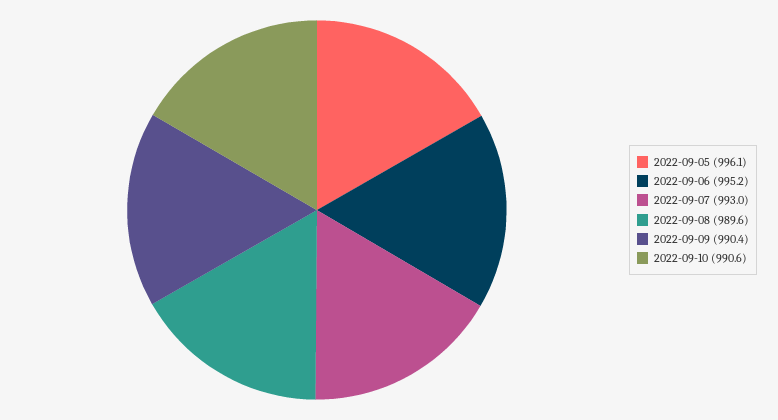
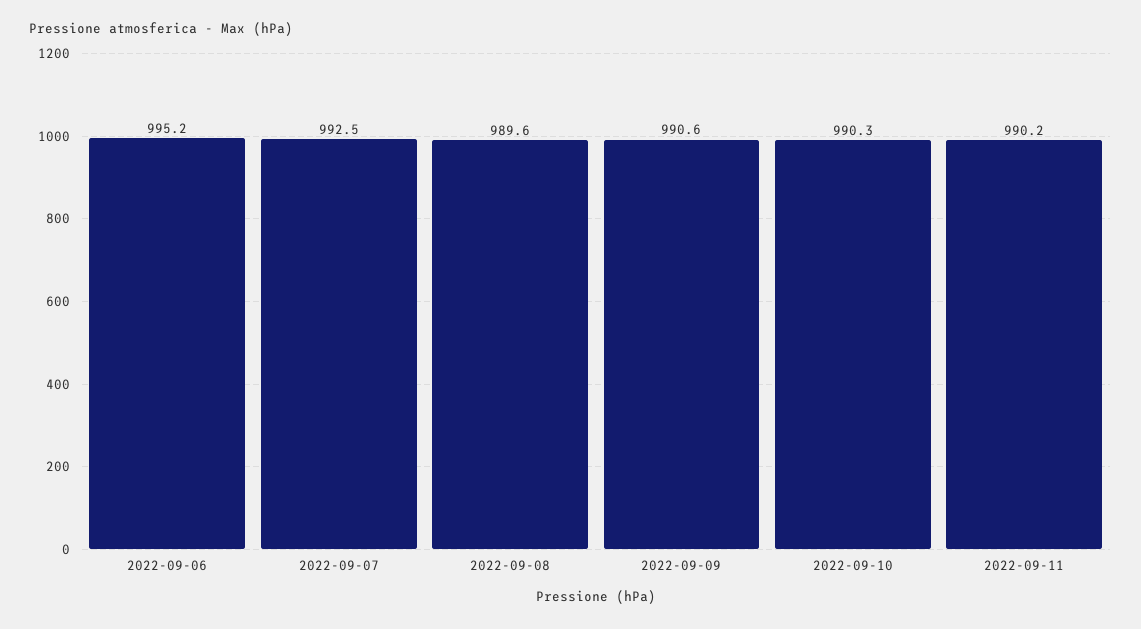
2022-09-05: 996.1 -> none
2022-09-07: 993 -> 992.5
2022-09-09: 990.4 -> 990.6
2022-09-10: 990.6 -> 990.3
2022-09-11: none -> 990.2

